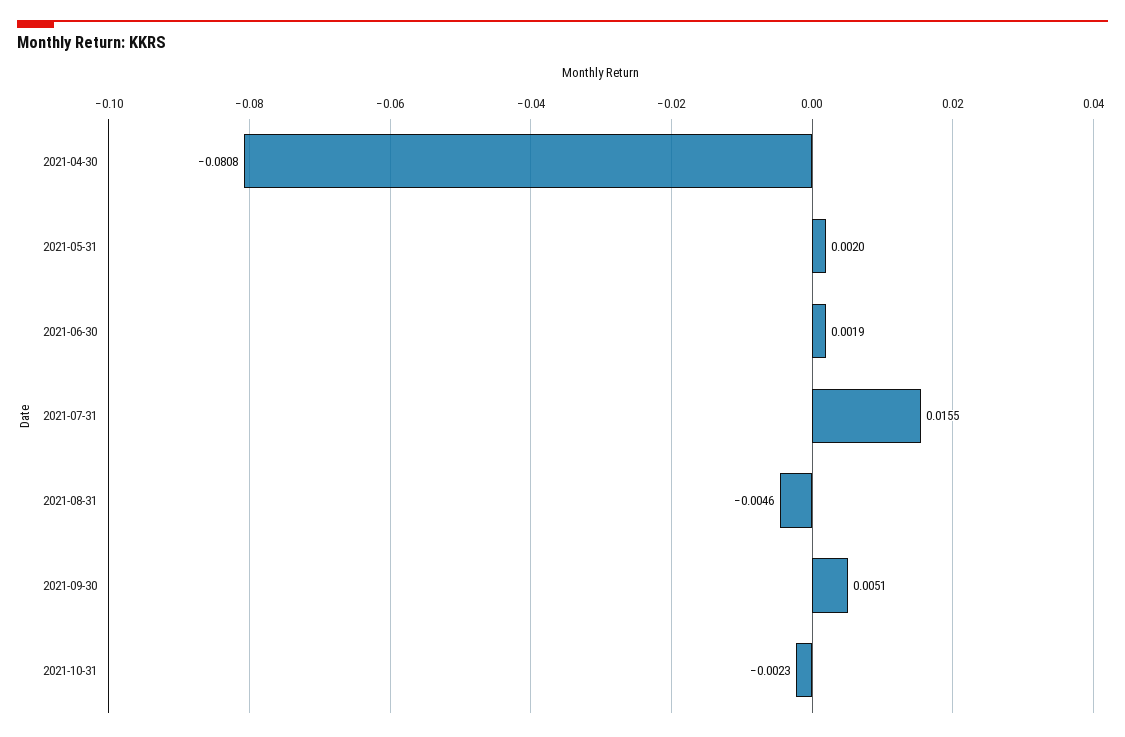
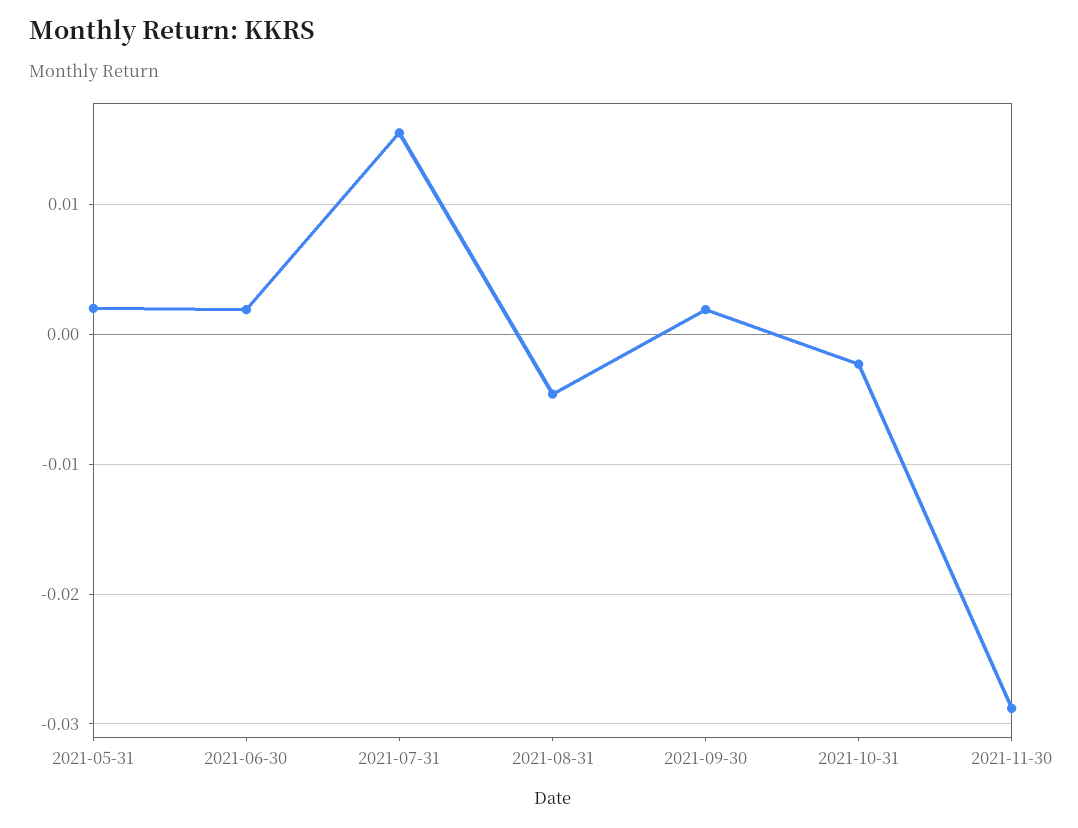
2021-04-30: -0.0808 -> none
2021-09-30: 0.0051 -> 0.002
2021-11-30: none -> -0.029

